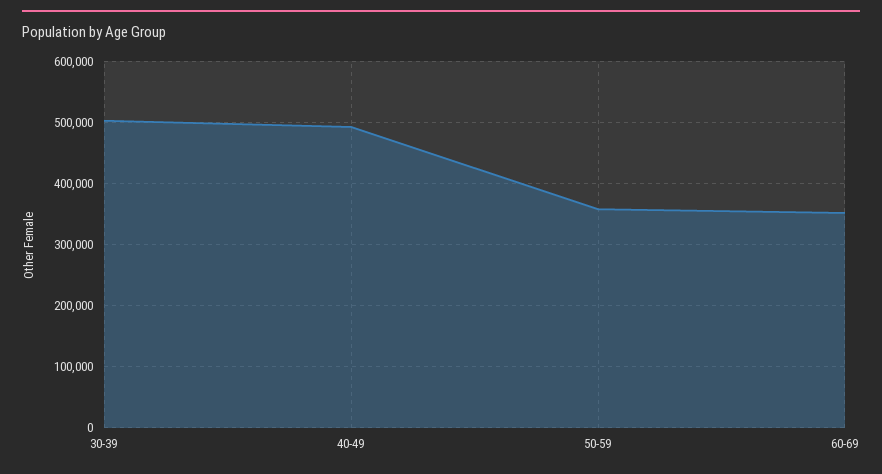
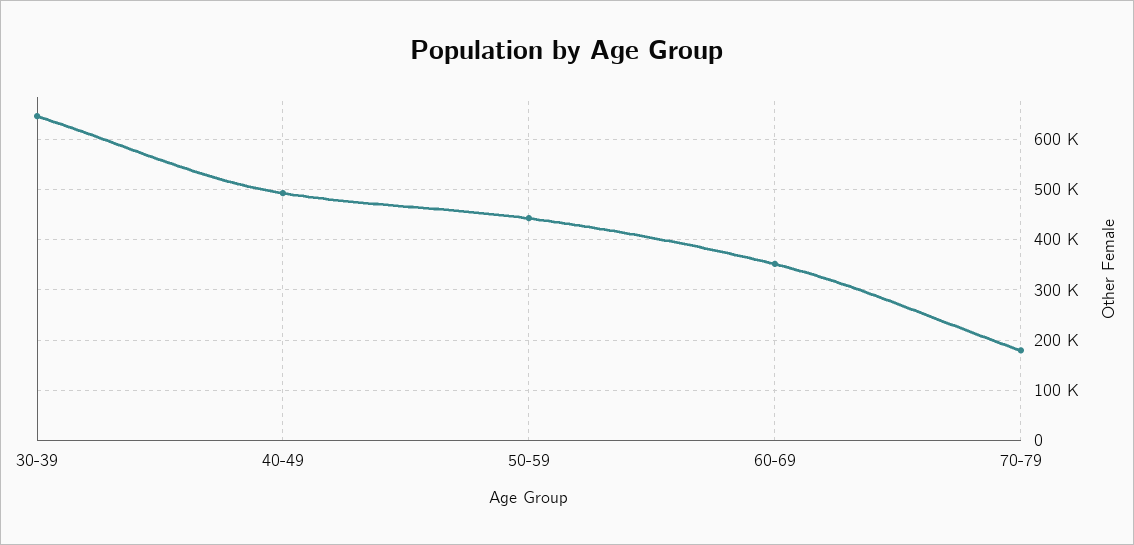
30-39: 500000 -> 640000
50-59: 360000 -> 440000
70-79: none -> 180000

